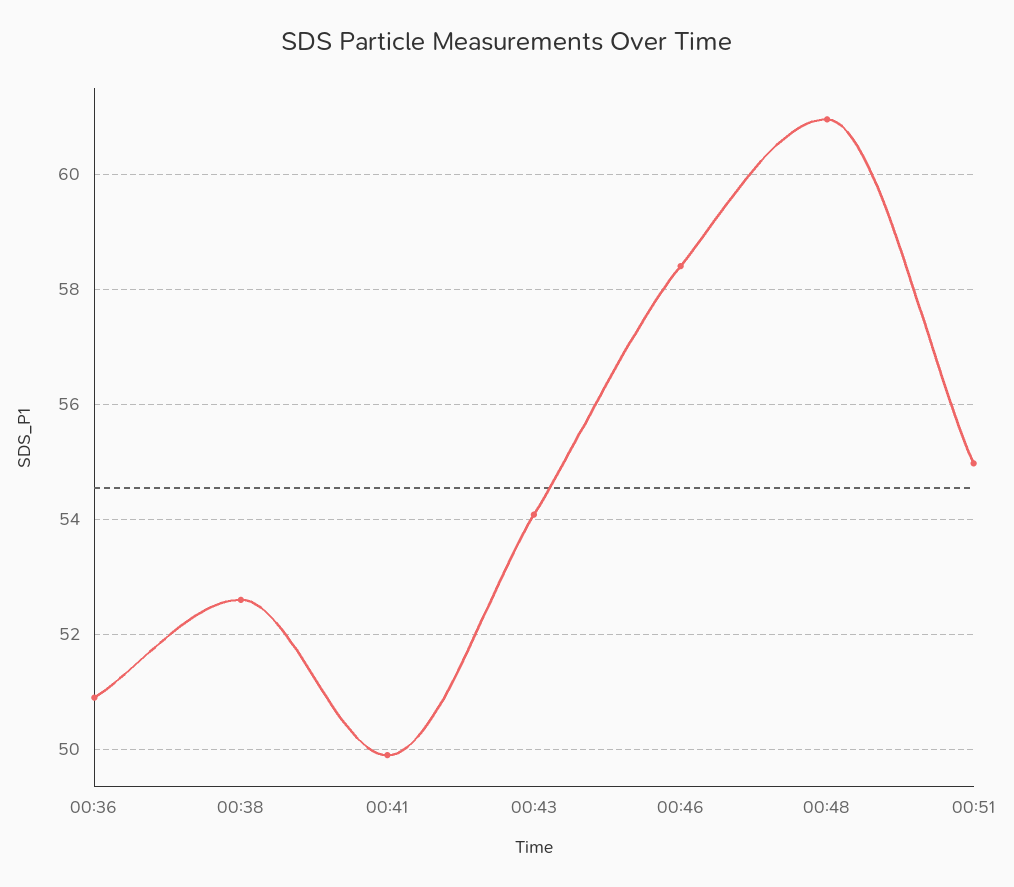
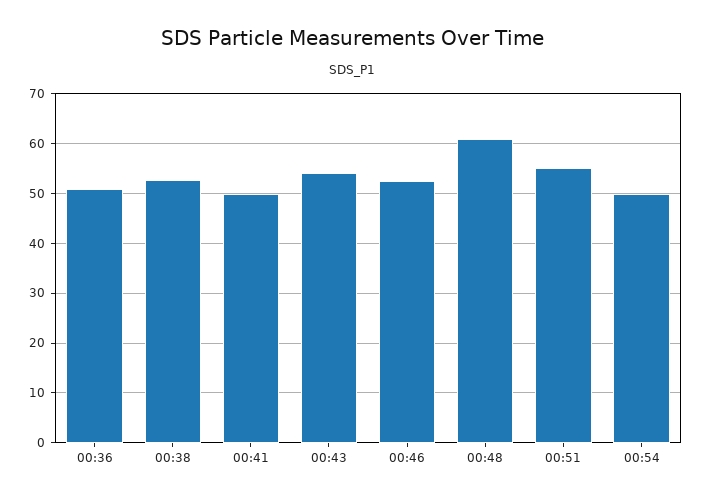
00:46: 58.4 -> 52
00:54: none -> 50

